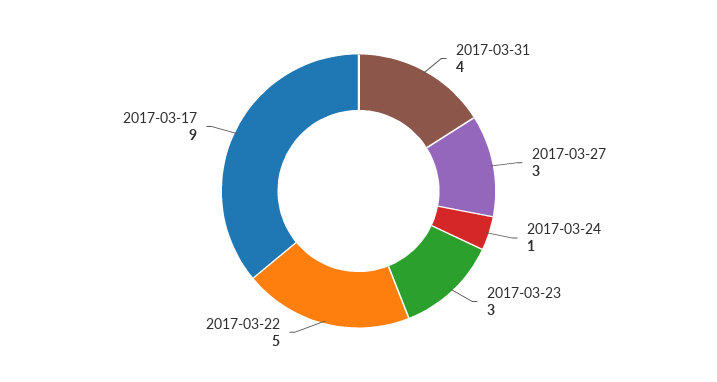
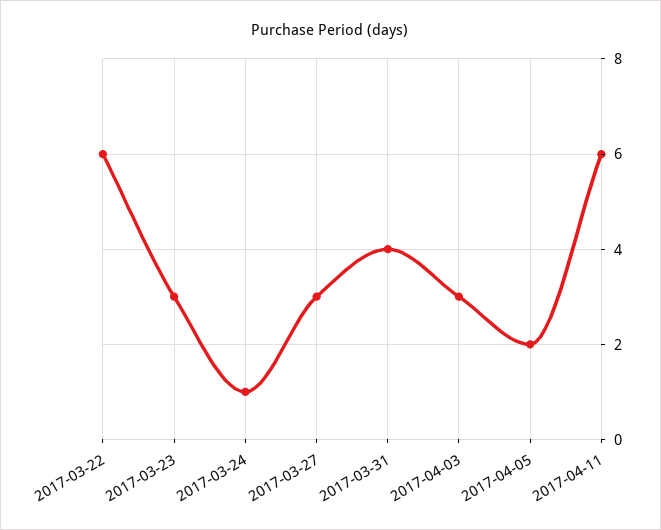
2017-03-22: 5 -> 6
2017-03-17: 9 -> none
2017-04-03: none -> 3
2017-04-05: none -> 2
2017-04-11: none -> 6

